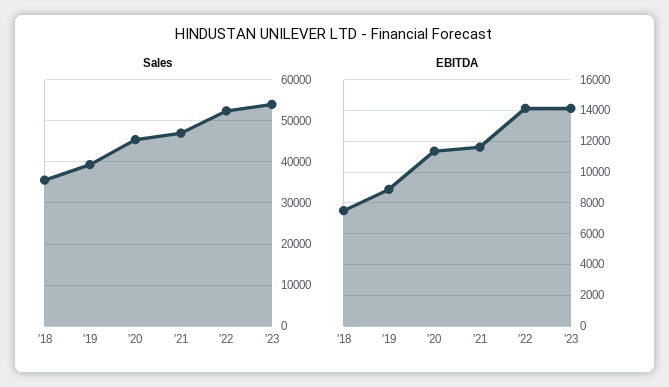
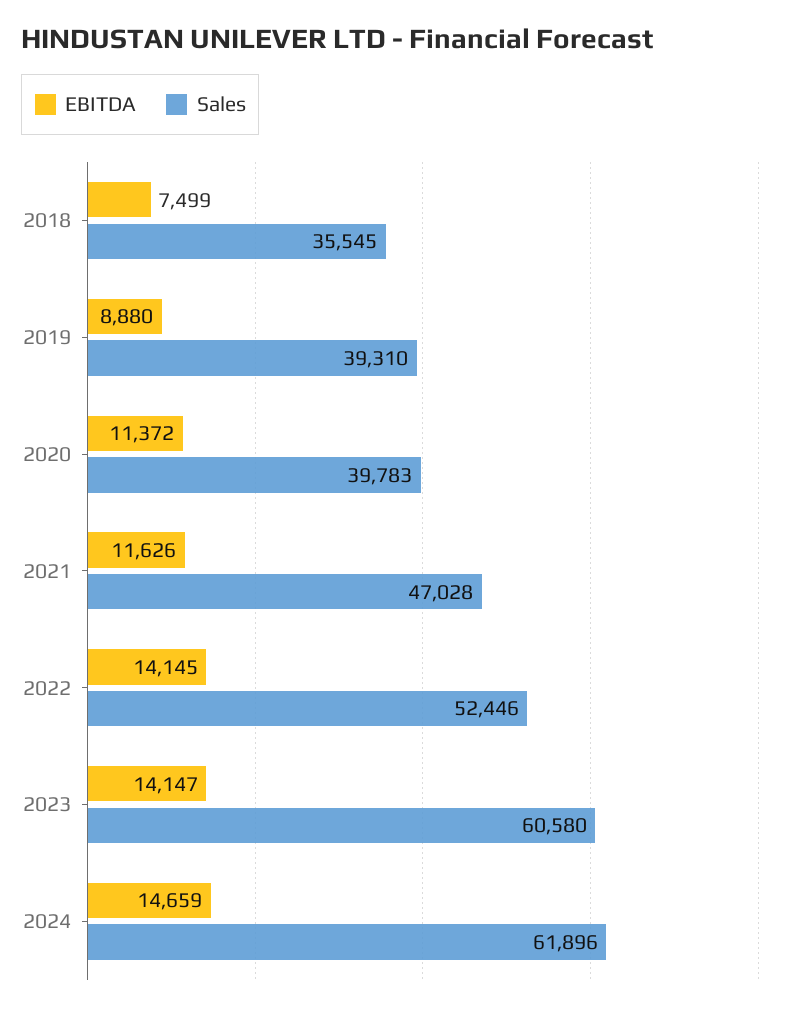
Sales, '20: 46000 -> 39783
Sales, '23: 54000 -> 60580
EBITDA, 2024: none -> 14659
Sales, 2024: none -> 61896

